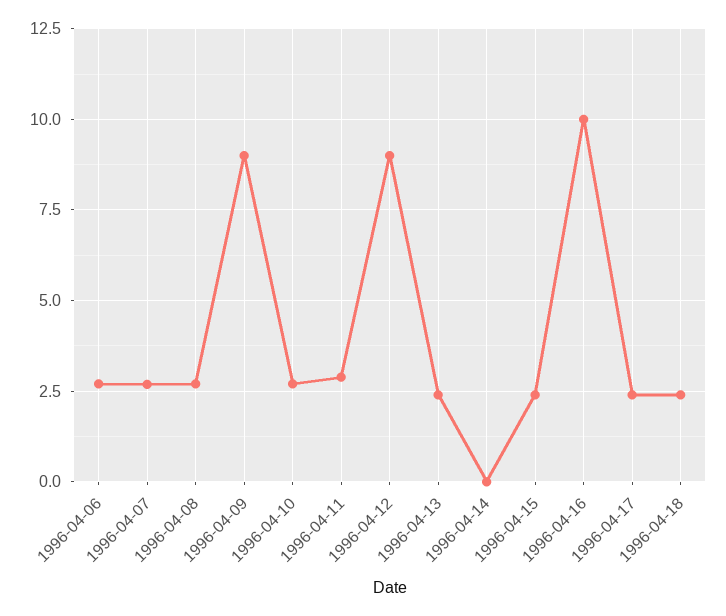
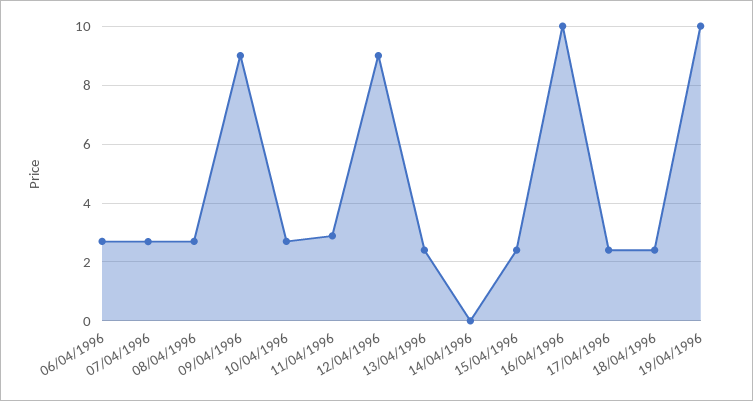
19/04/1996: none -> 10

